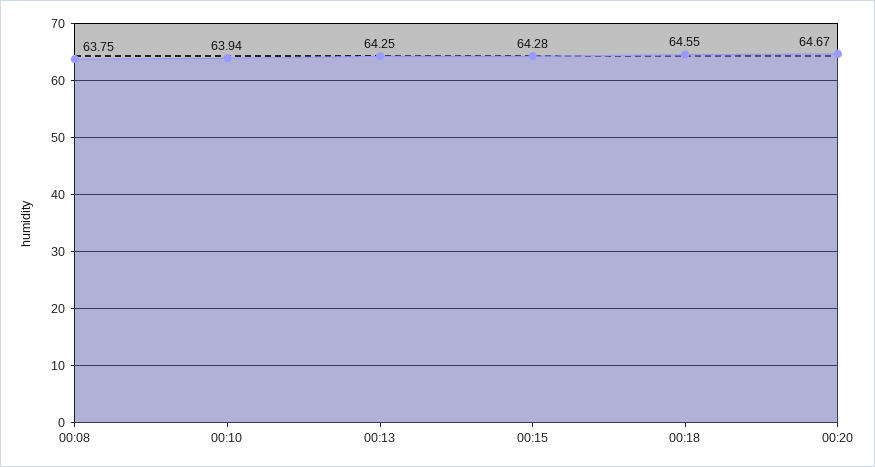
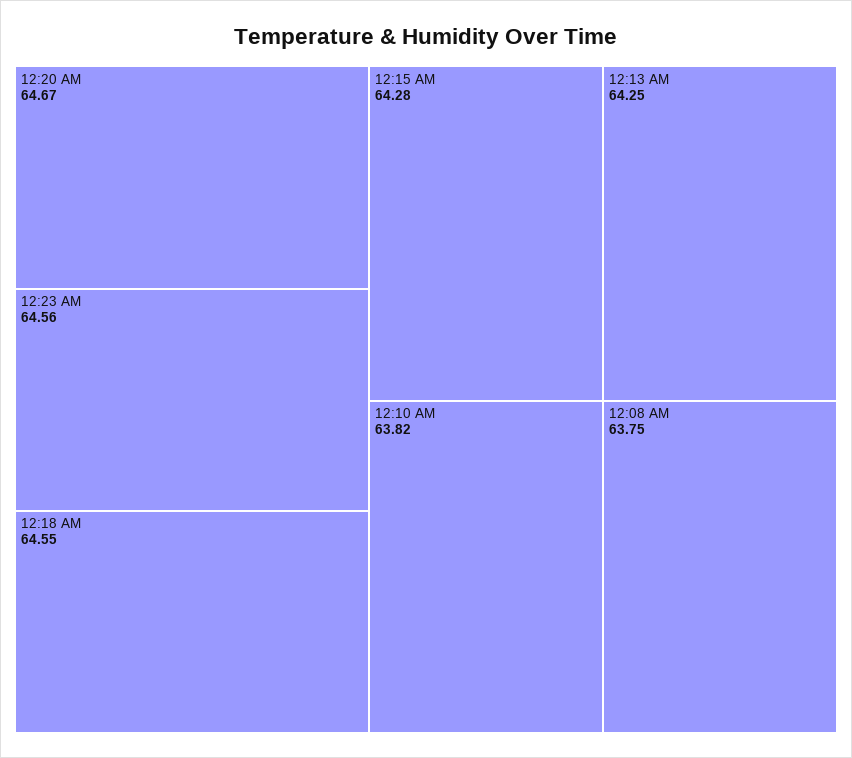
00:10: 63.94 -> 63.82
12:23 AM: none -> 64.56

